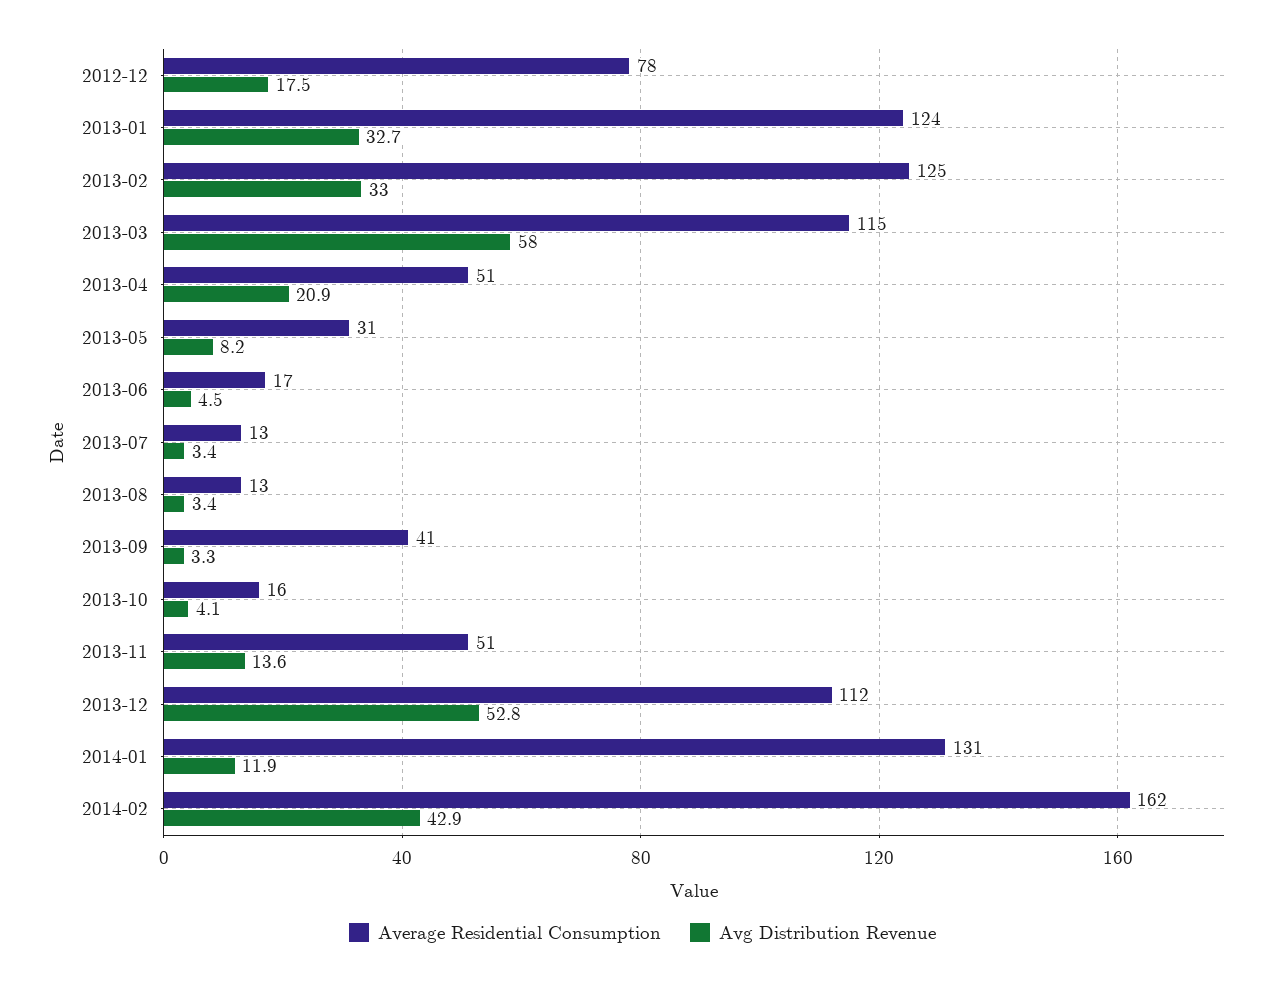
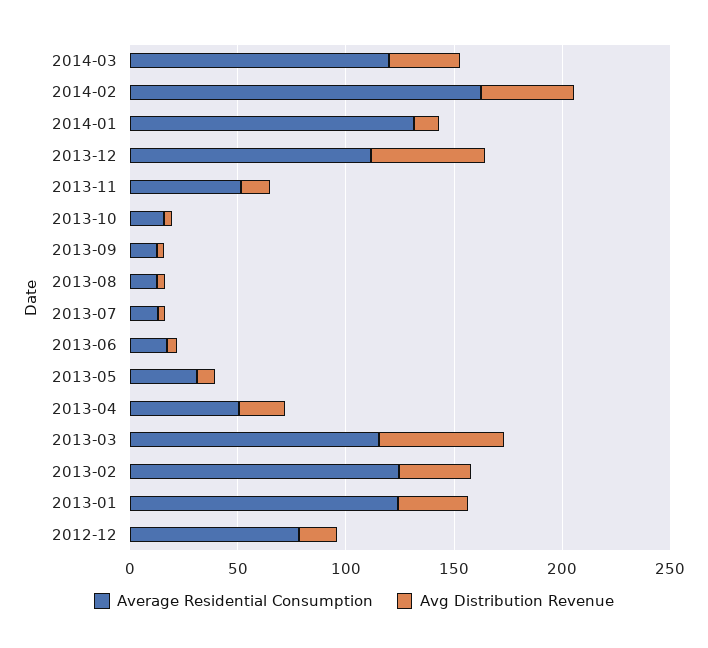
Average Residential Consumption, 2013-09: 41 -> 10
Average Residential Consumption, 2014-03: none -> 120
Avg Distribution Revenue, 2014-03: none -> 30

